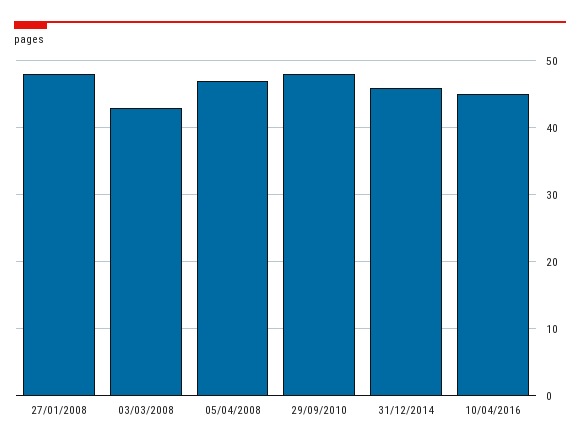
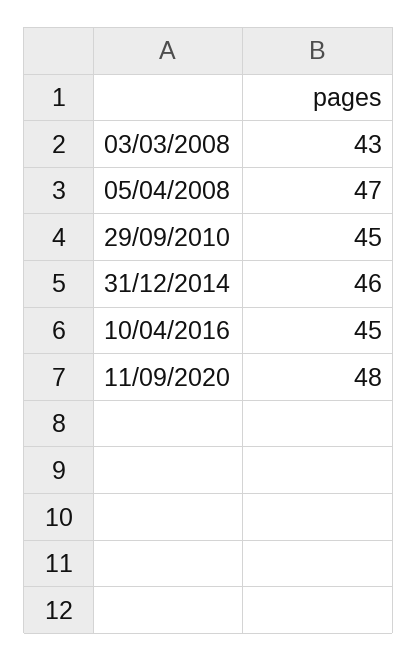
27/01/2008: 48 -> none
29/09/2010: 48 -> 45
11/09/2020: none -> 48

